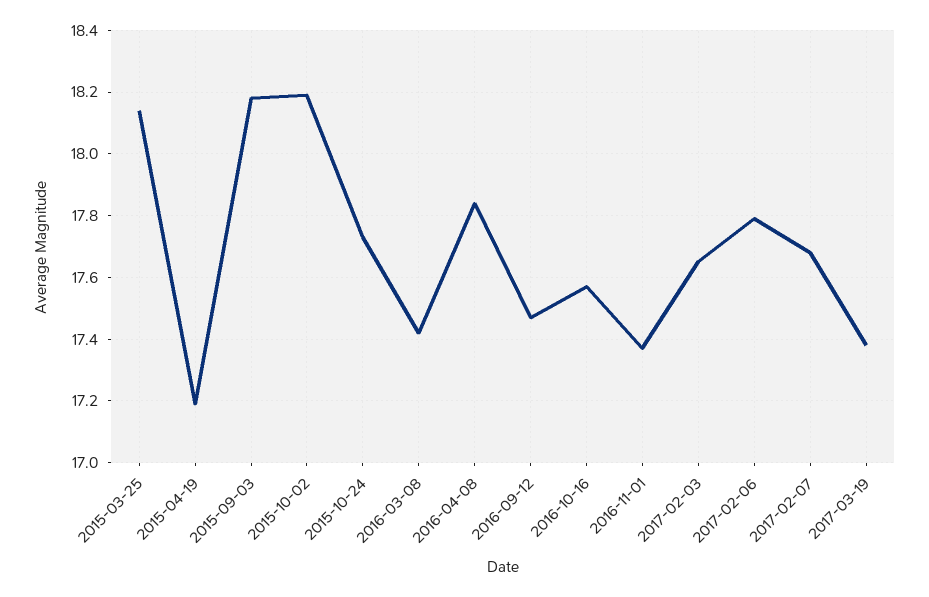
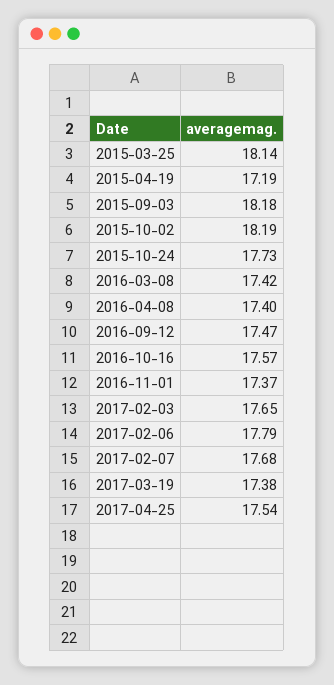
2016-04-08: 17.85 -> 17.4
2017-04-25: none -> 17.54

